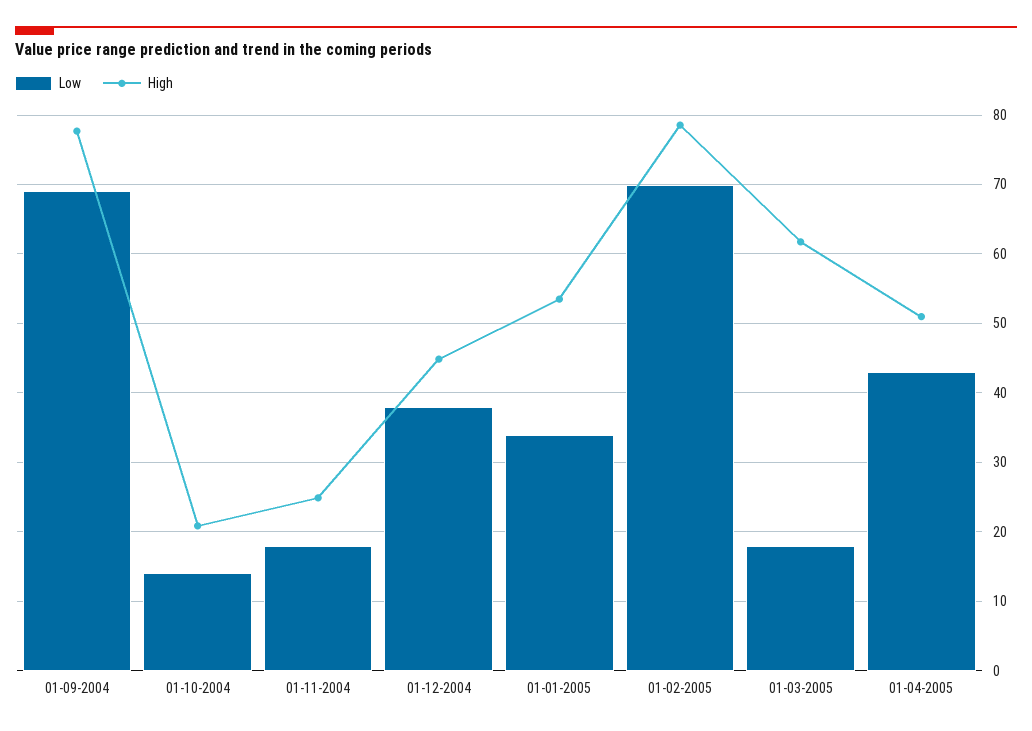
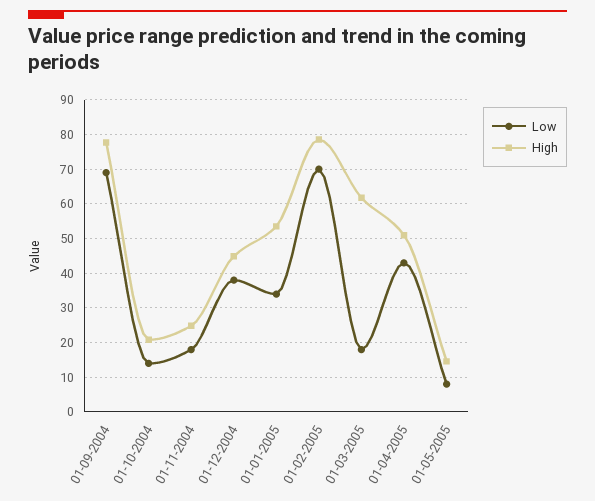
Low, 01-05-2005: none -> 8
High, 01-05-2005: none -> 14

